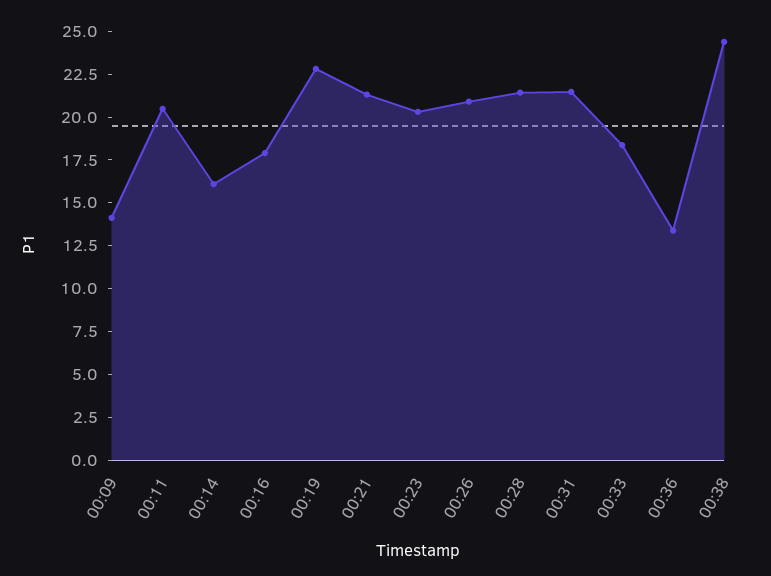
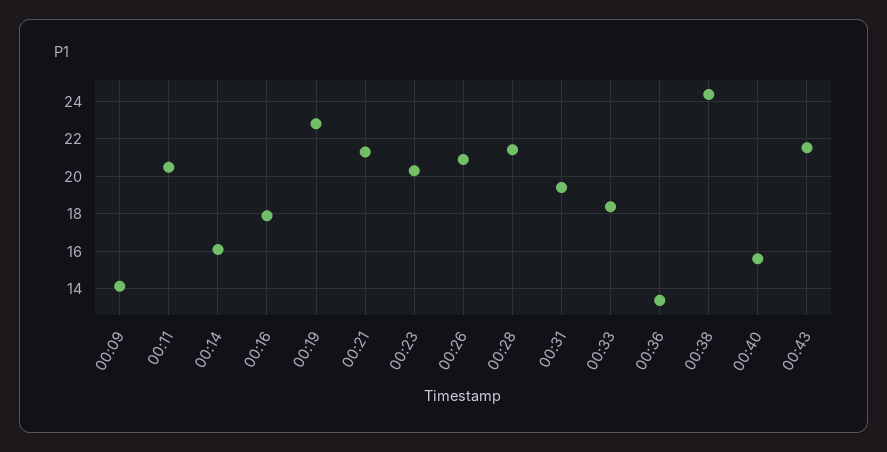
00:31: 21.5 -> 19.5
00:40: none -> 15.5
00:43: none -> 21.5

